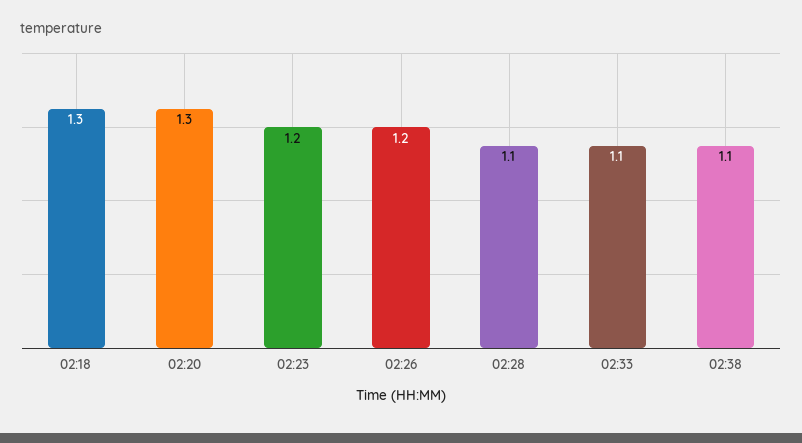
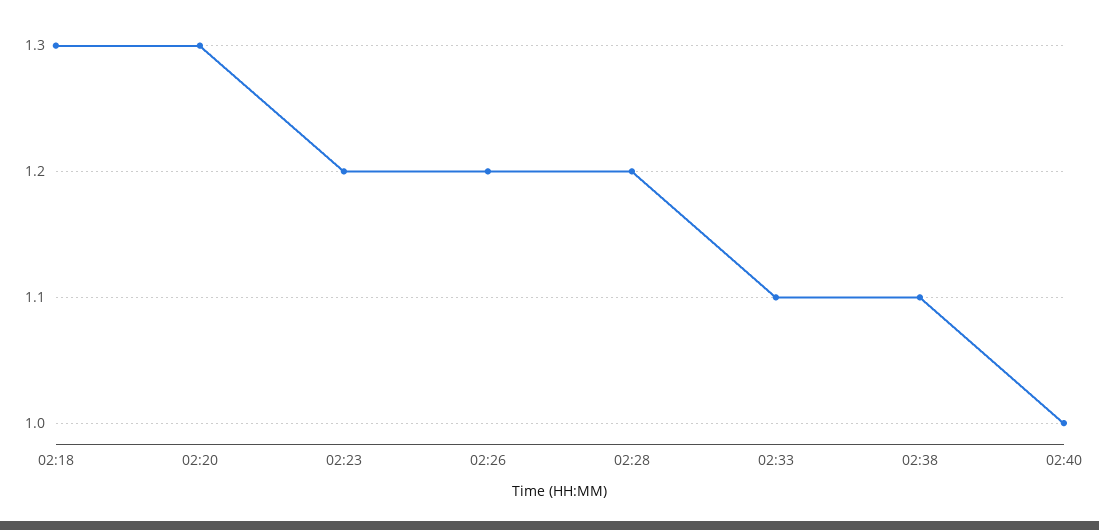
02:28: 1.1 -> 1.2
02:40: none -> 1

